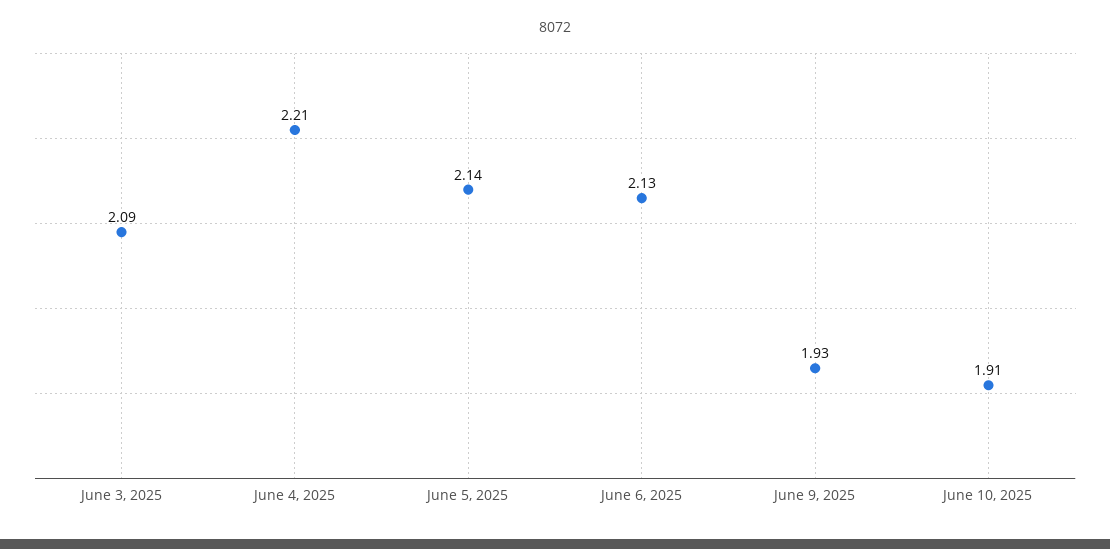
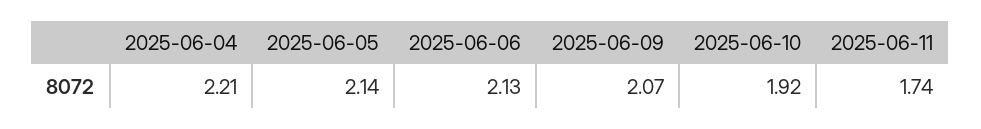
June 3, 2025: 2.09 -> none
June 9, 2025: 1.93 -> 2.07
June 10, 2025: 1.91 -> 1.92
2025-06-11: none -> 1.74

